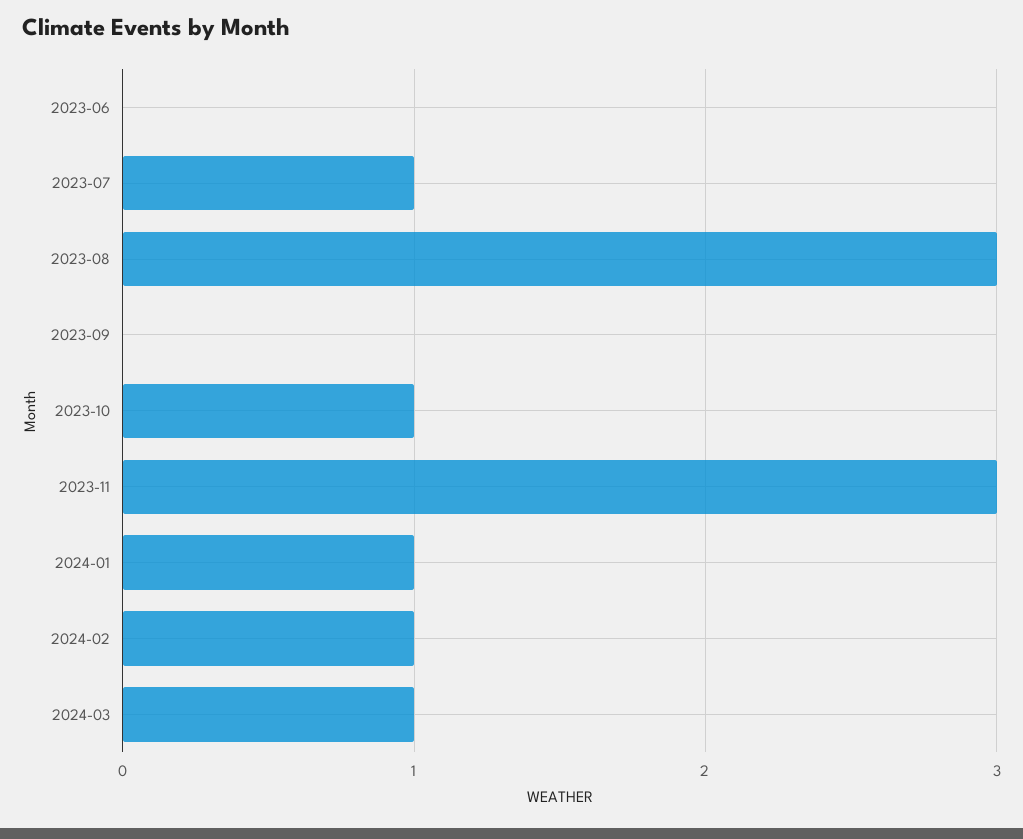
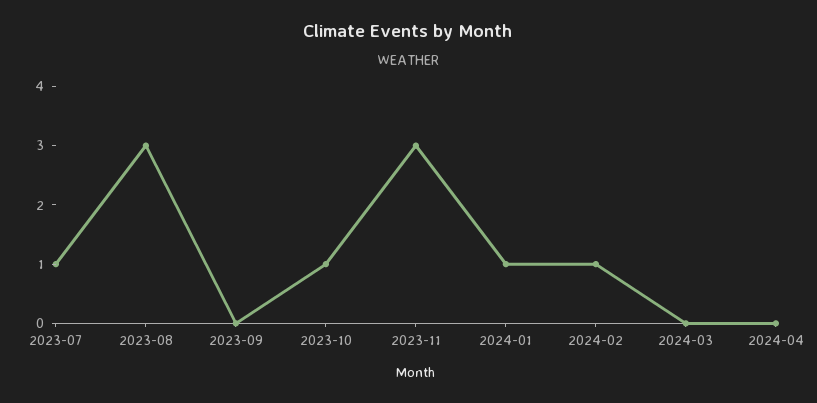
2023-06: 0 -> none
2024-03: 1 -> 0
2024-04: none -> 0

